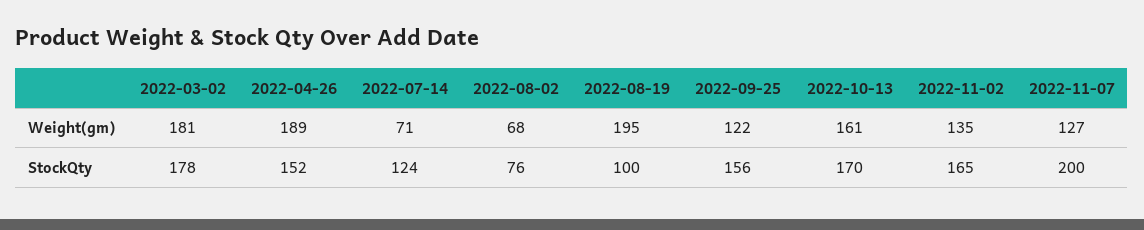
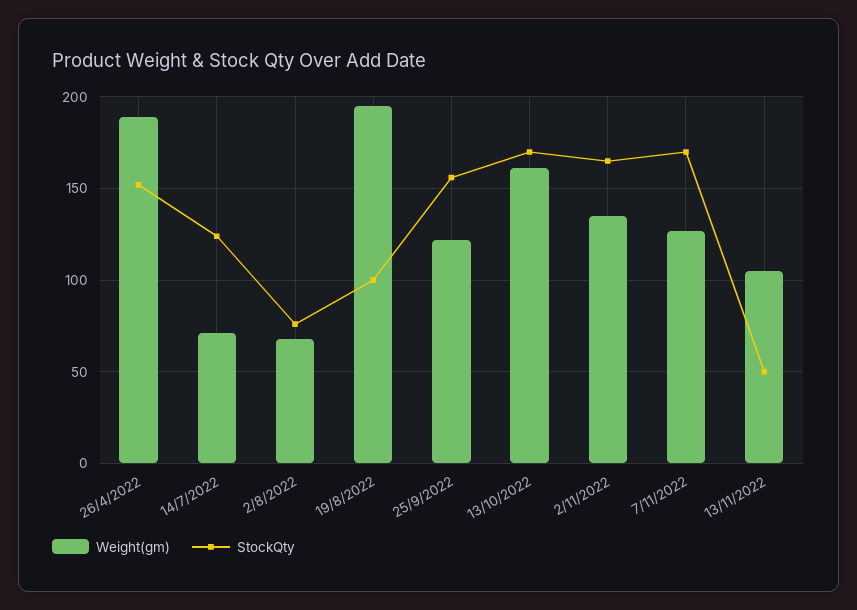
Weight(gm), 2022-03-02: 181 -> none
StockQty, 2022-03-02: 178 -> none
StockQty, 2022-11-07: 200 -> 170
Weight(gm), 13/11/2022: none -> 105
StockQty, 13/11/2022: none -> 50

